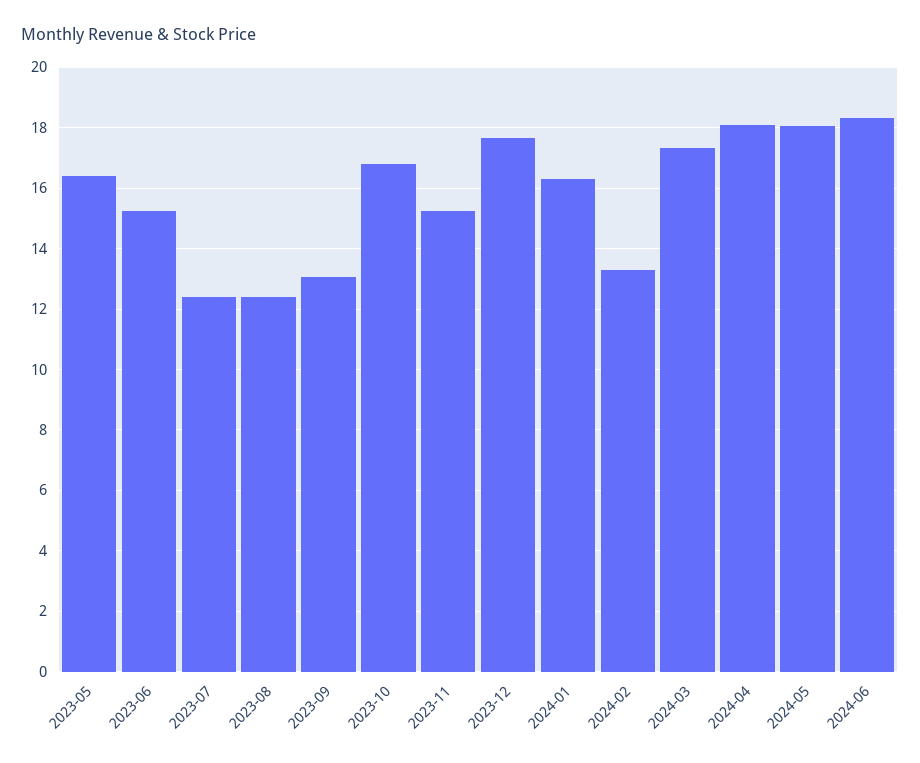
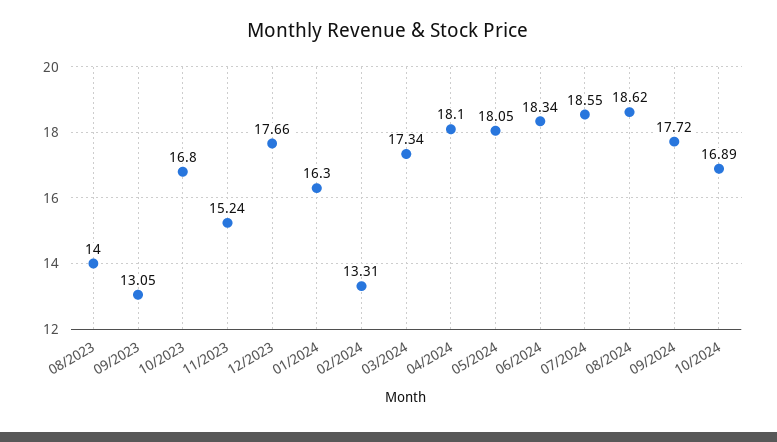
2023-05: 16.4 -> none
2023-06: 15.2 -> none
2023-07: 12.4 -> none
2023-08: 12.4 -> 14
07/2024: none -> 18.55
08/2024: none -> 18.62
09/2024: none -> 17.72
10/2024: none -> 16.89

